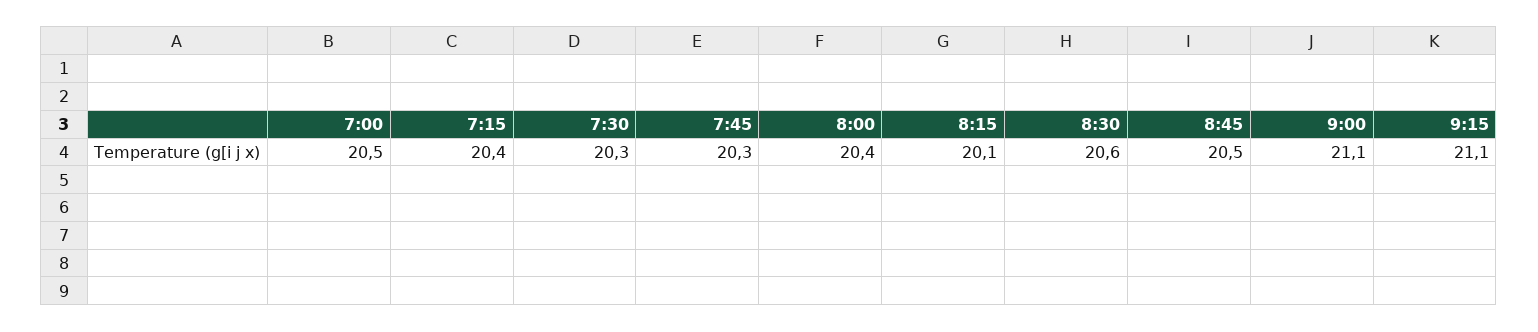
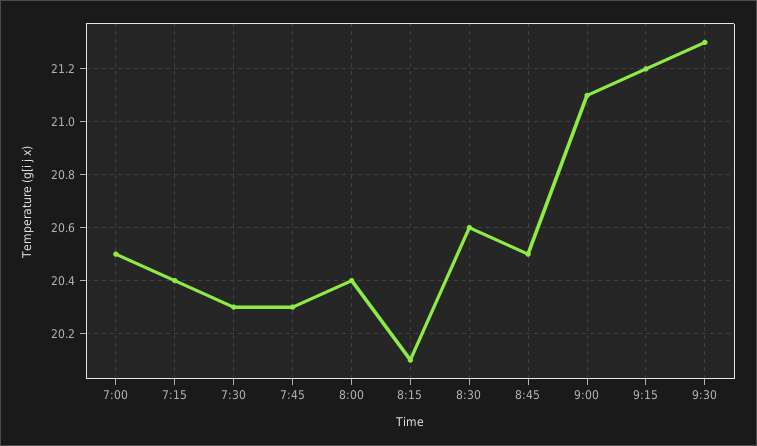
9:15: 21.1 -> 21.2
9:30: none -> 21.3

